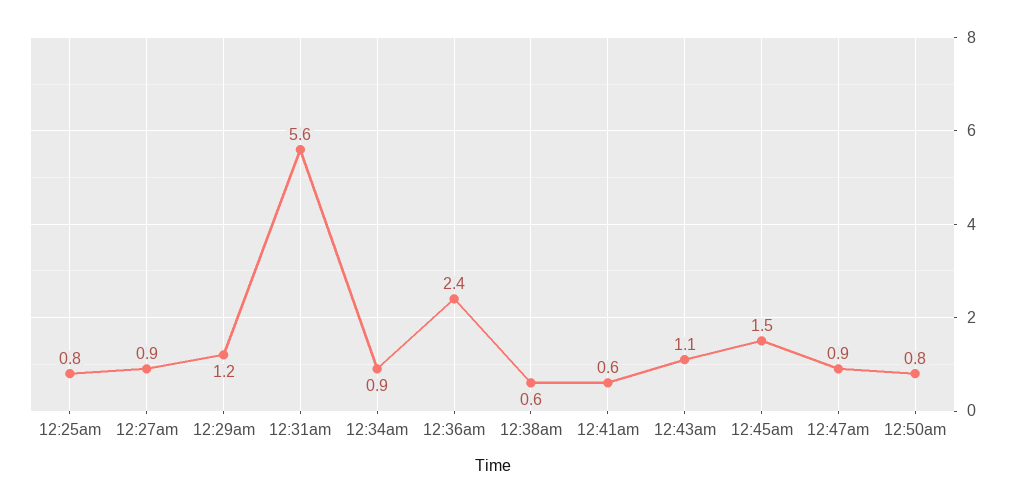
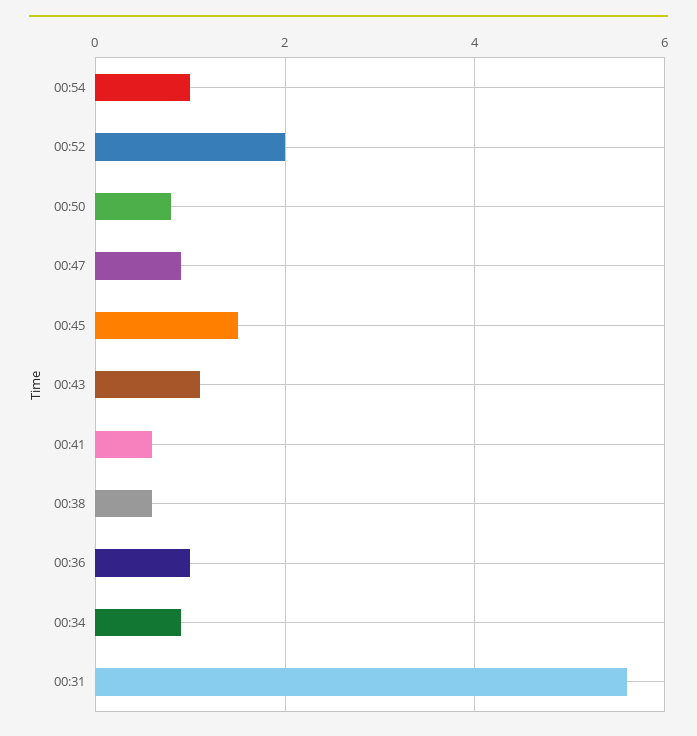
12:25am: 0.8 -> none
12:27am: 0.9 -> none
12:29am: 1.2 -> none
12:36am: 2.4 -> 1
00:54: none -> 1
00:52: none -> 2

